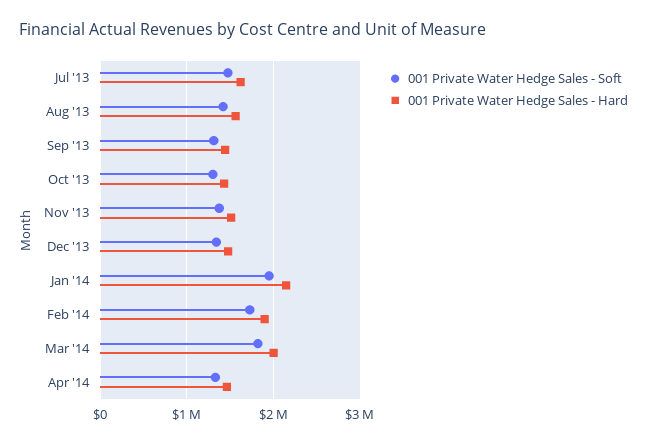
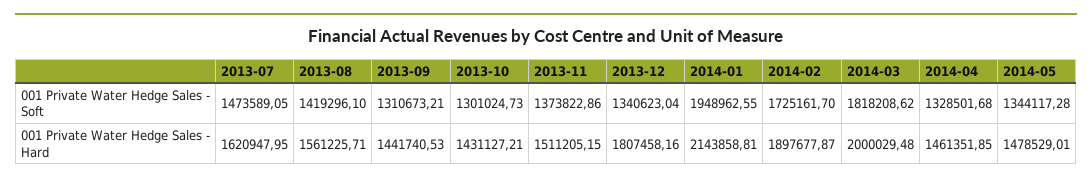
001 Private Water Hedge Sales - Hard, Dec '13: 1500000 -> 1807458.16
001 Private Water Hedge Sales - Soft, 2014-05: none -> 1344117.28
001 Private Water Hedge Sales - Hard, 2014-05: none -> 1478529.01

